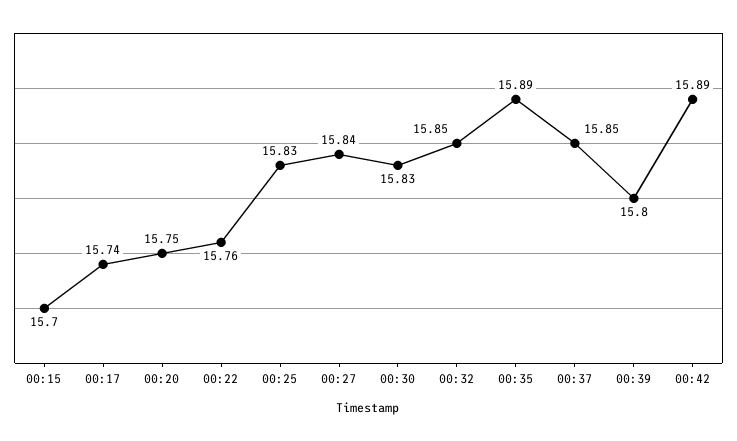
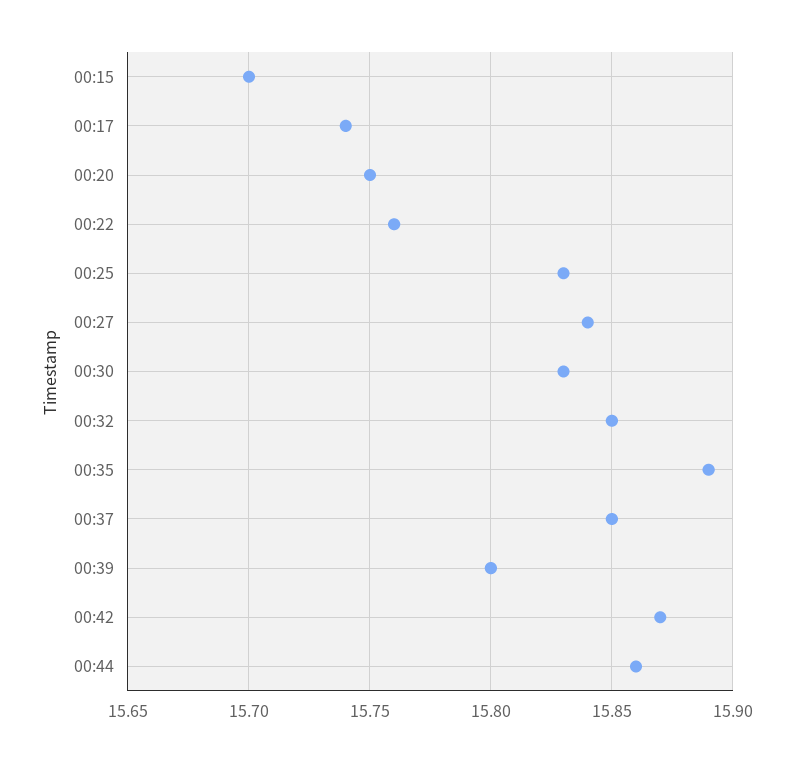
00:42: 15.89 -> 15.87
00:44: none -> 15.86

